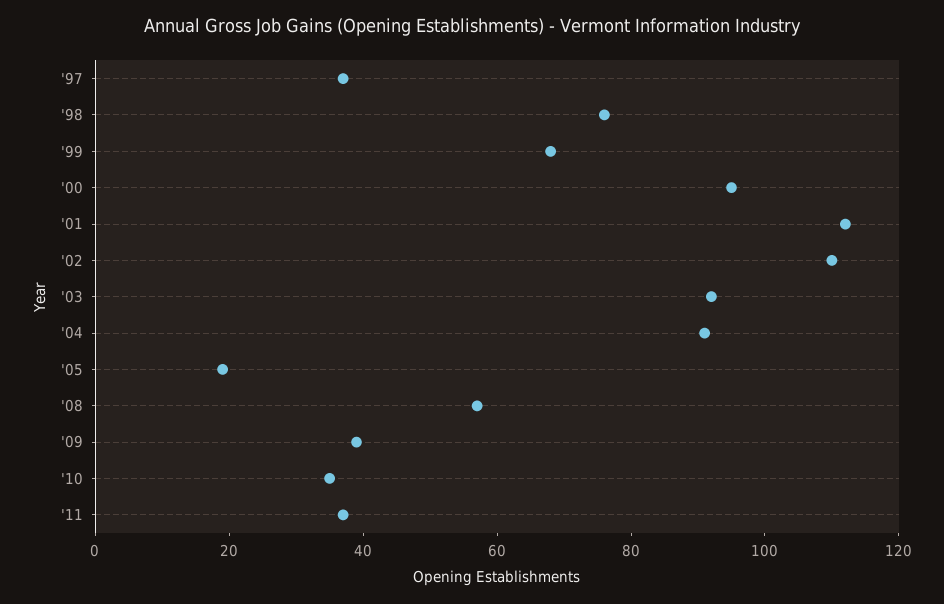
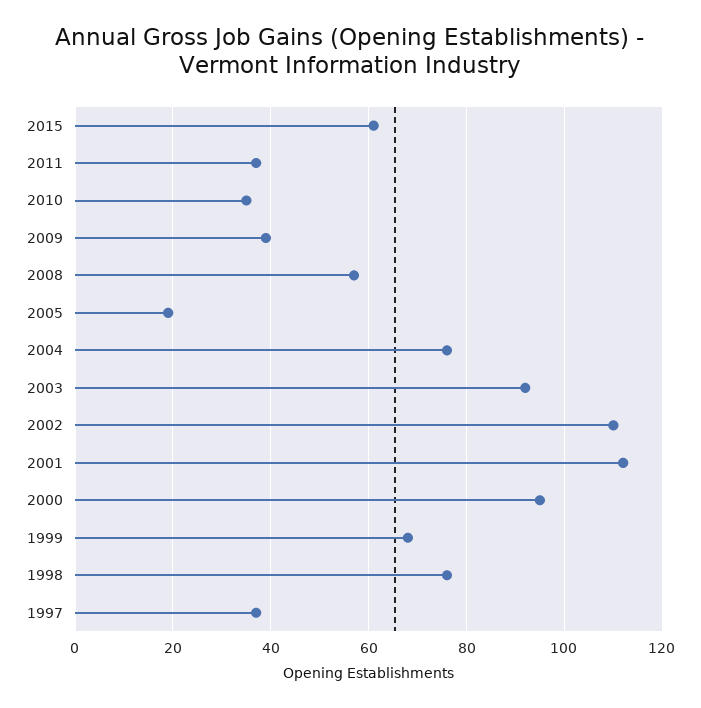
'04: 90 -> 75
2015: none -> 60

